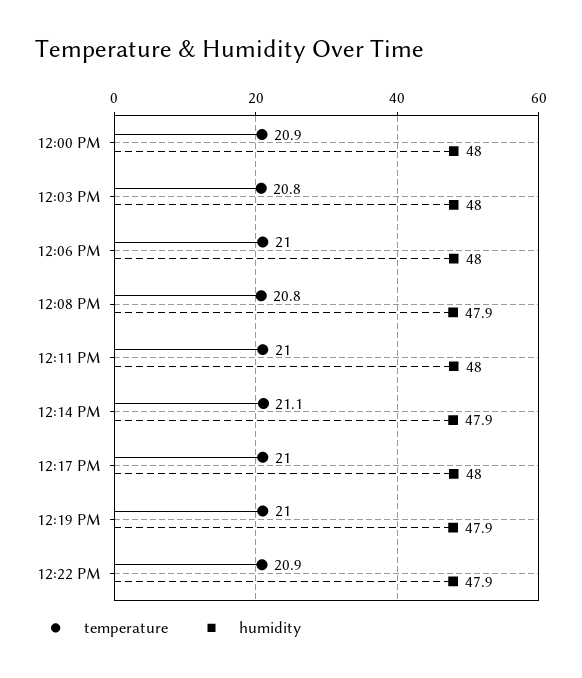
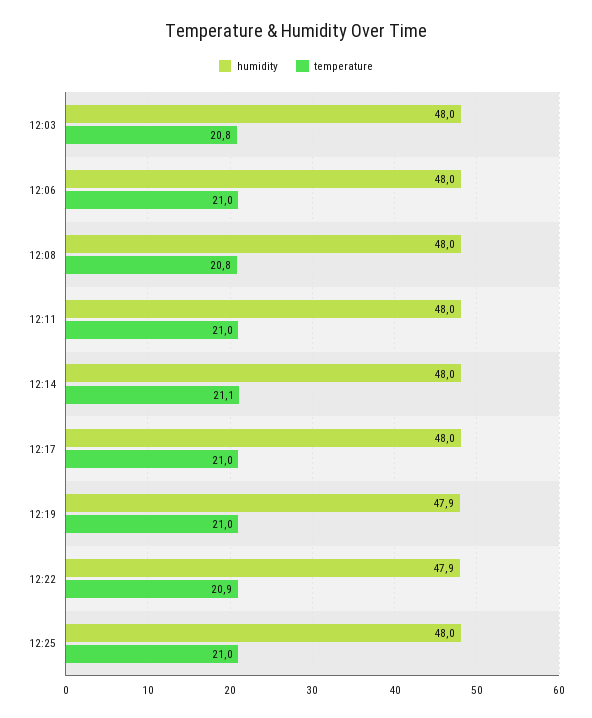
temperature, 12:00 PM: 20.9 -> none
humidity, 12:00 PM: 48 -> none
humidity, 12:08 PM: 47.9 -> 48
humidity, 12:14 PM: 47.9 -> 48
humidity, 12:25: none -> 48
temperature, 12:25: none -> 21

